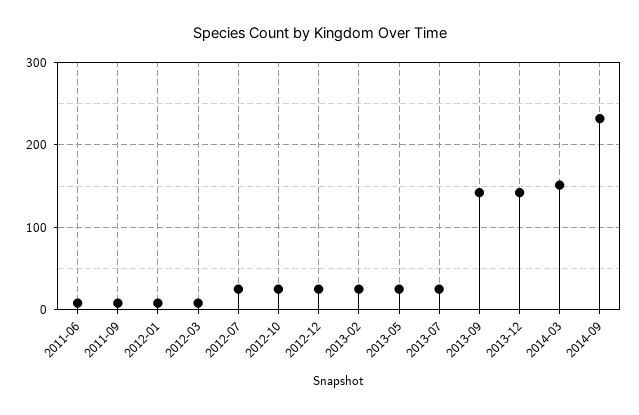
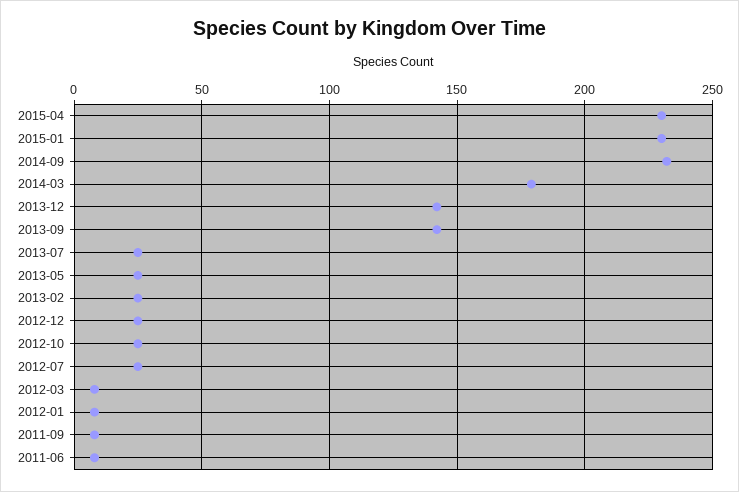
2014-03: 150 -> 180
2015-04: none -> 230
2015-01: none -> 230

